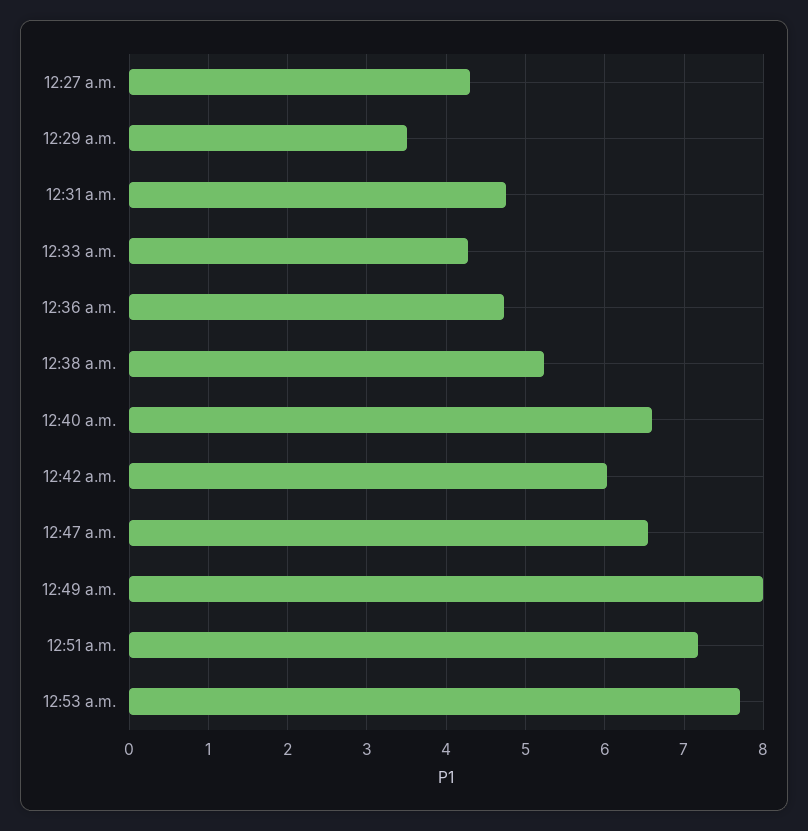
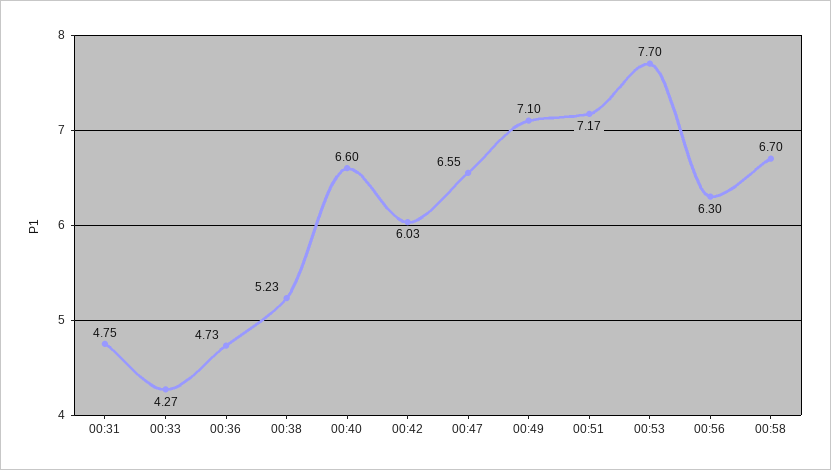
12:27 a.m.: 4.3 -> none
12:29 a.m.: 3.5 -> none
12:49 a.m.: 8 -> 7.1
00:56: none -> 6.3
00:58: none -> 6.7

